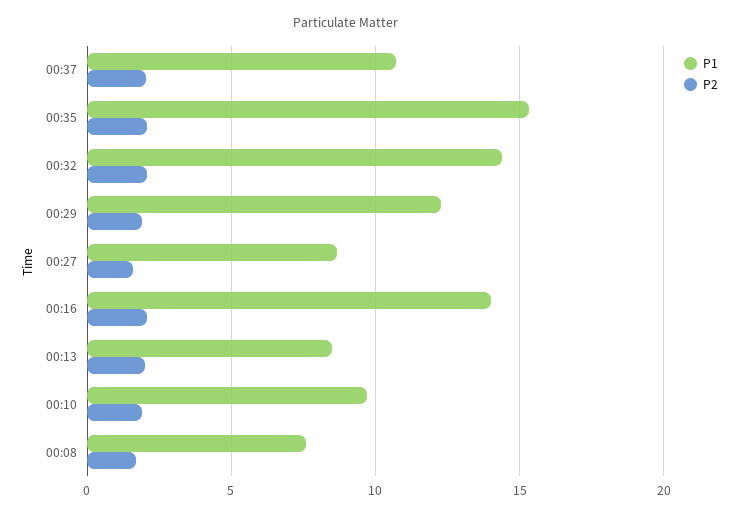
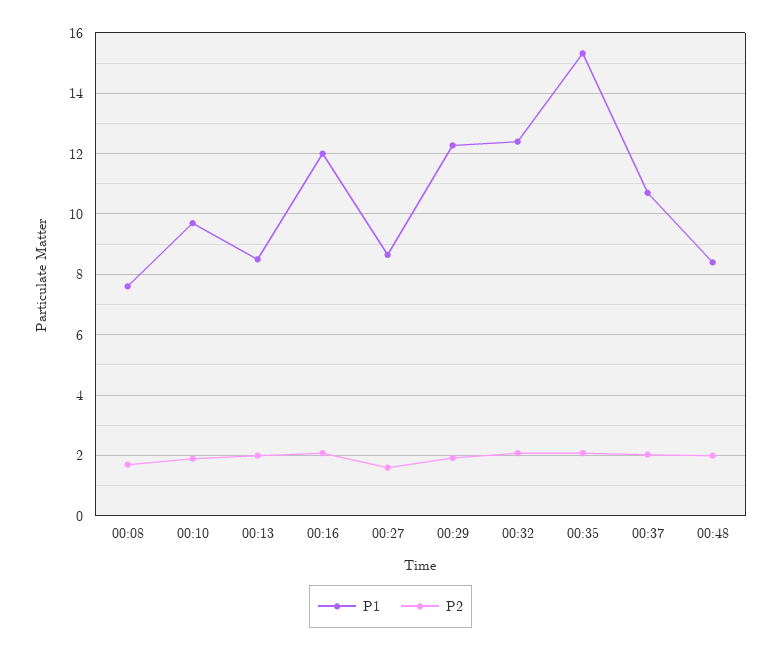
P1, 00:32: 14.5 -> 12.4
P1, 00:16: 14 -> 12
P1, 00:48: none -> 8.4
P2, 00:48: none -> 2

